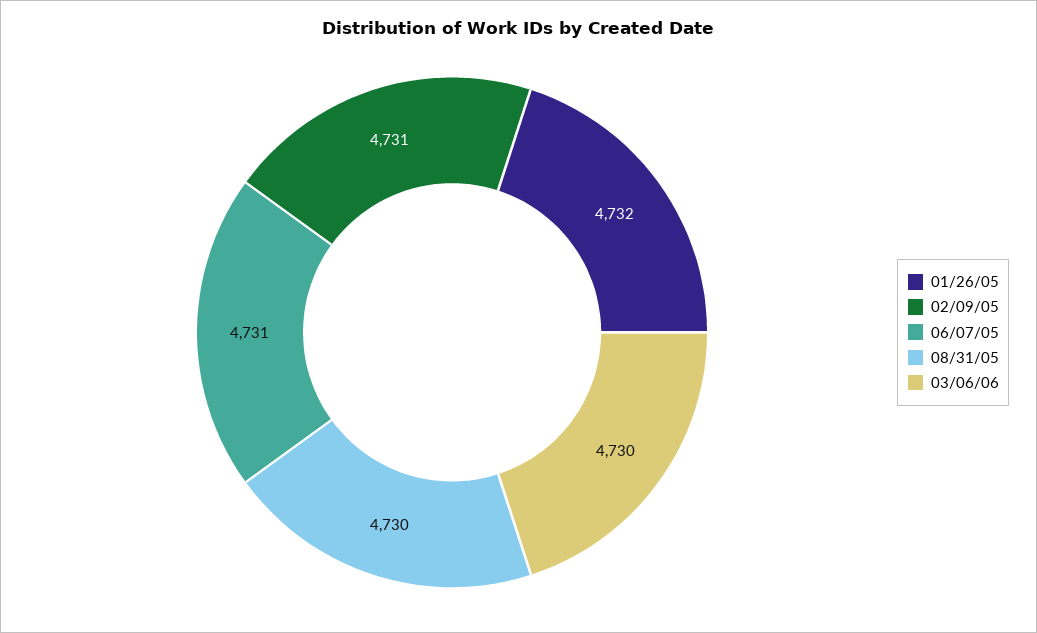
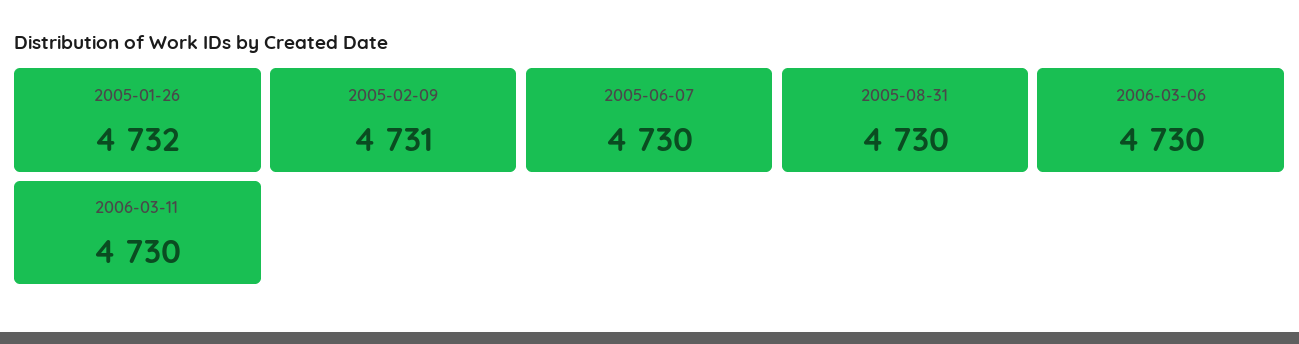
06/07/05: 4731 -> 4730
2006-03-11: none -> 4730

